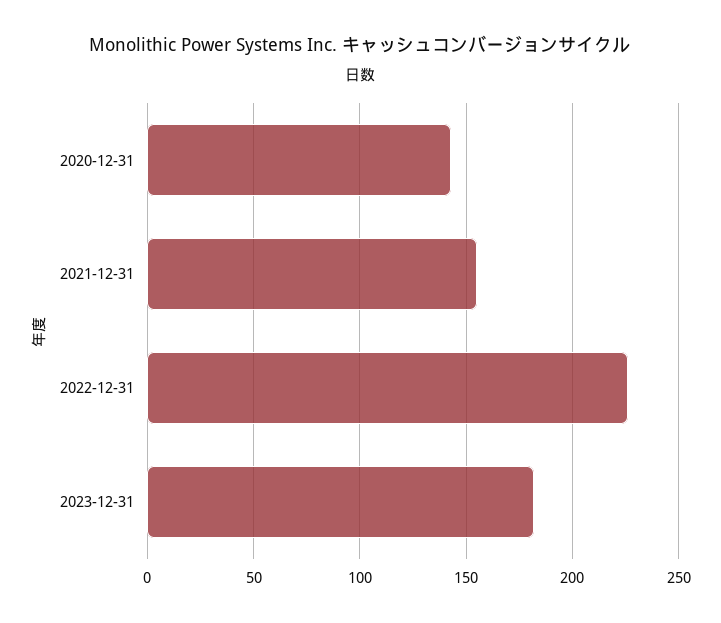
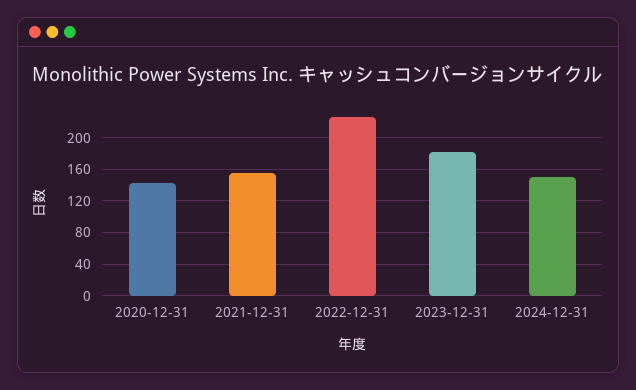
2024-12-31: none -> 150

